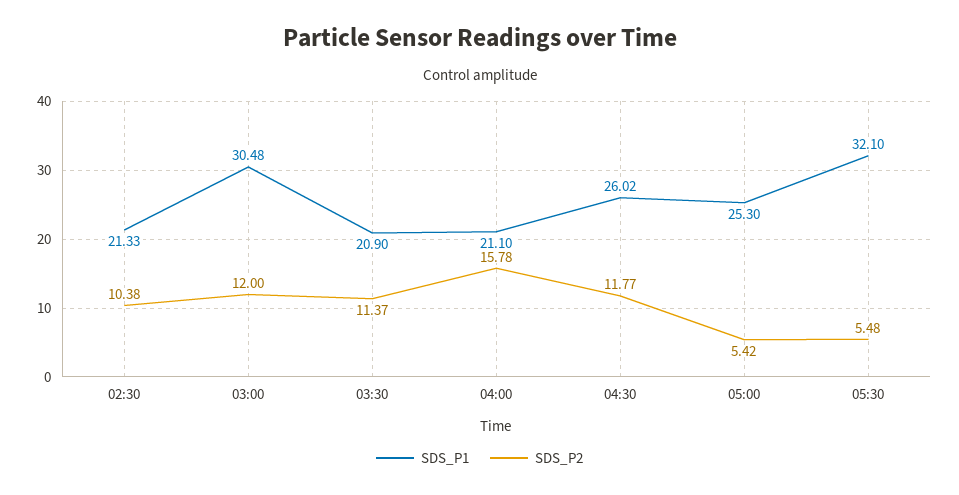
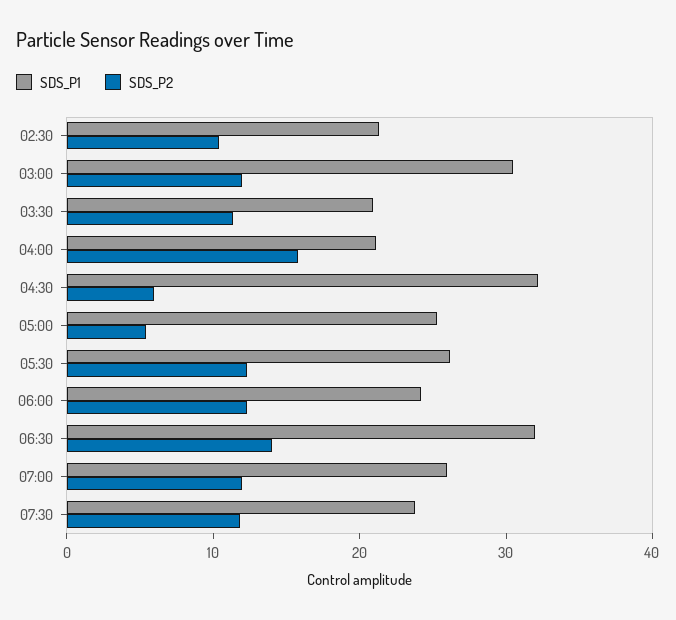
SDS_P1, 04:30: 26.02 -> 32
SDS_P2, 04:30: 11.77 -> 6
SDS_P1, 05:30: 32.1 -> 26
SDS_P2, 05:30: 5.48 -> 12
SDS_P1, 06:00: none -> 24
SDS_P2, 06:00: none -> 12
SDS_P1, 06:30: none -> 32
SDS_P2, 06:30: none -> 14
SDS_P1, 07:00: none -> 26
SDS_P2, 07:00: none -> 12
SDS_P1, 07:30: none -> 24
SDS_P2, 07:30: none -> 12

